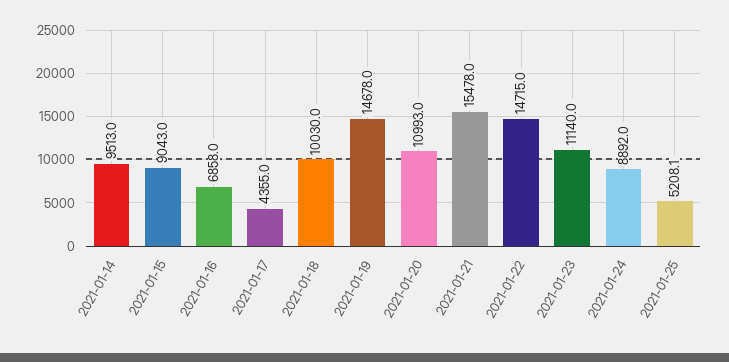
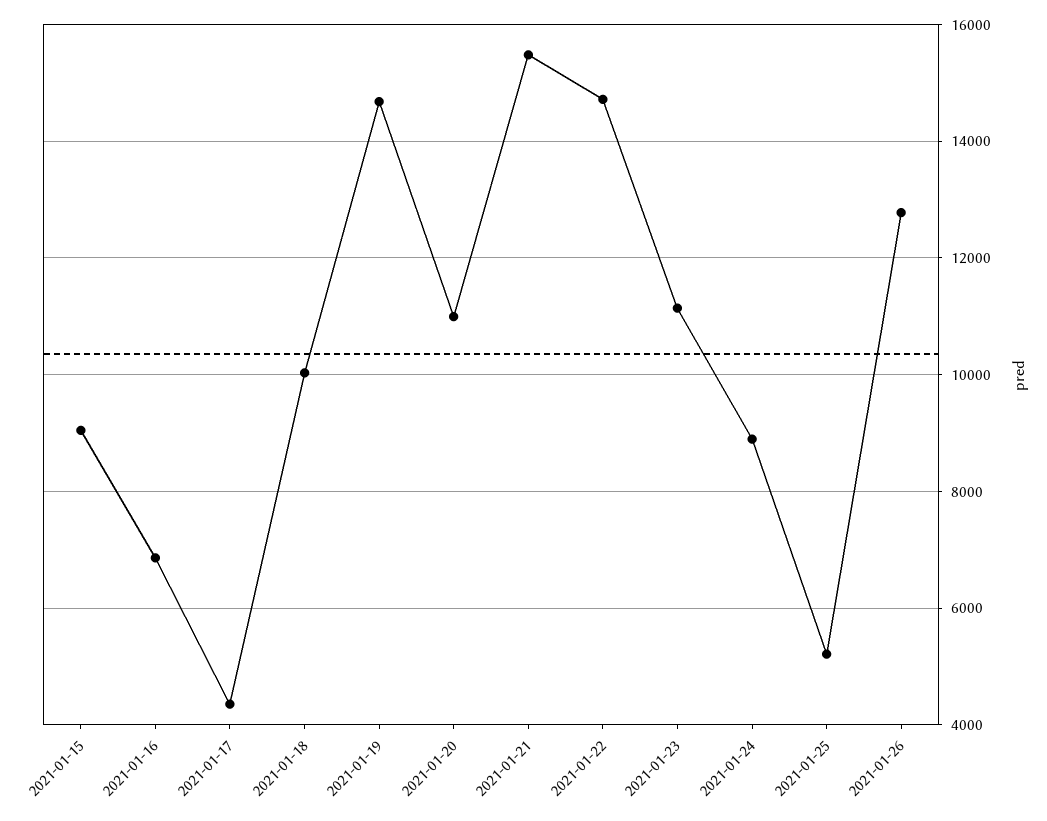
2021-01-14: 9513 -> none
2021-01-26: none -> 12800

